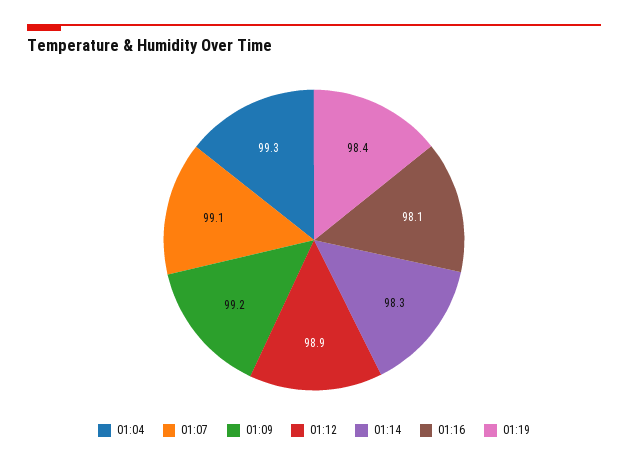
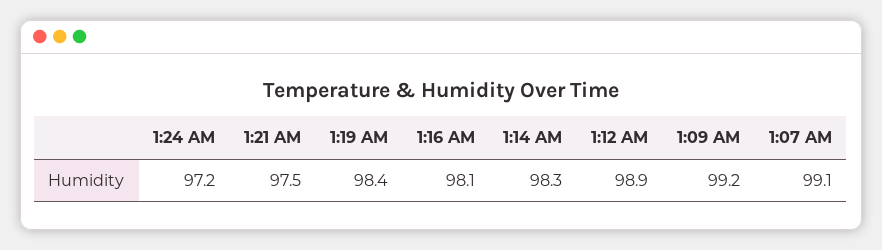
01:04: 99.3 -> none
1:24 AM: none -> 97.2
1:21 AM: none -> 97.5

